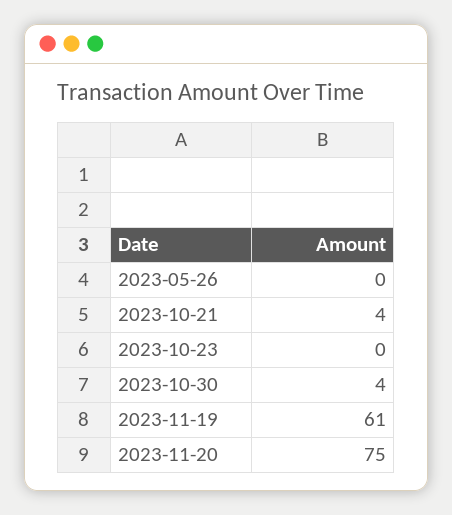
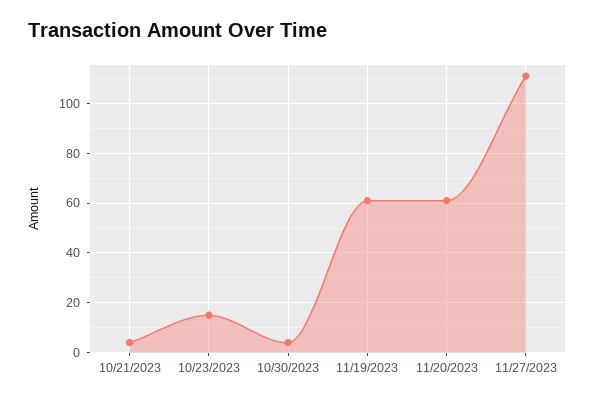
2023-05-26: 0 -> none
2023-10-23: 0 -> 15
2023-11-20: 75 -> 60
11/27/2023: none -> 110

